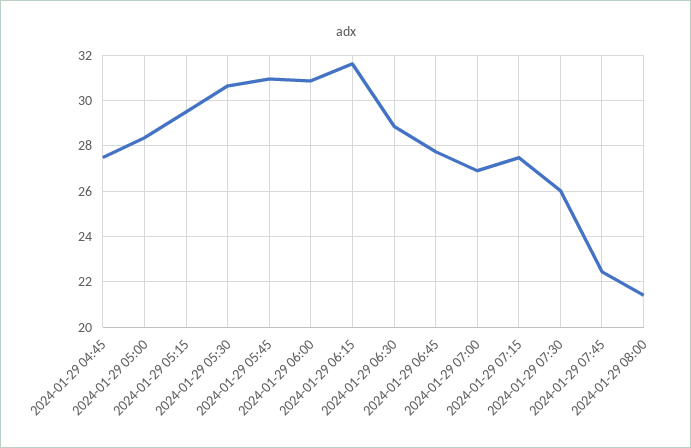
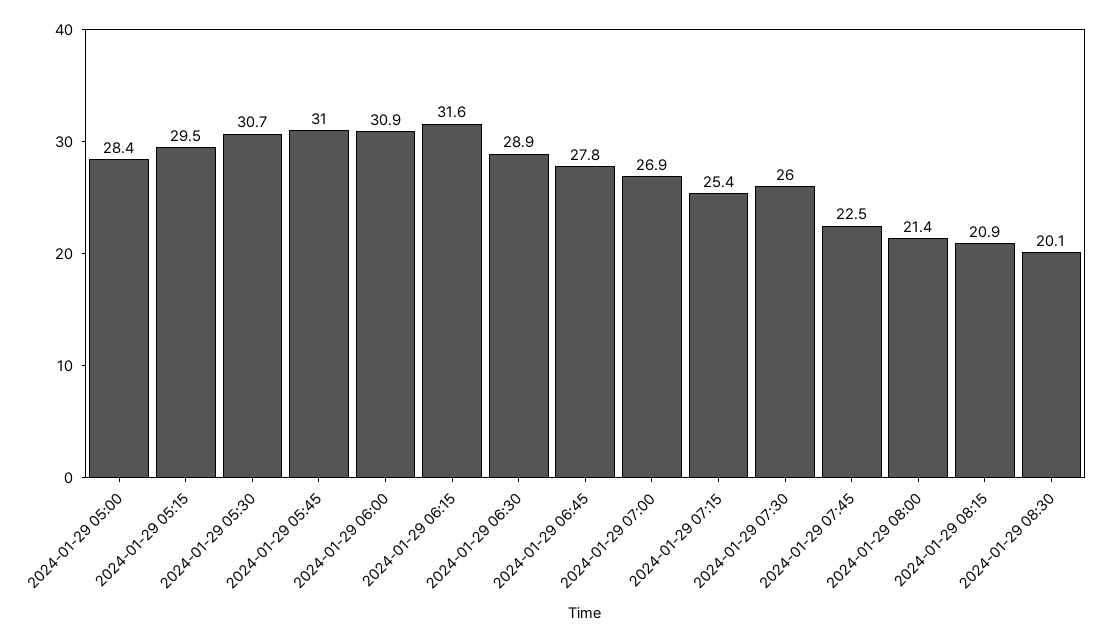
2024-01-29 04:45: 27.5 -> none
2024-01-29 07:15: 27.5 -> 25.4
2024-01-29 08:15: none -> 20.9
2024-01-29 08:30: none -> 20.1

